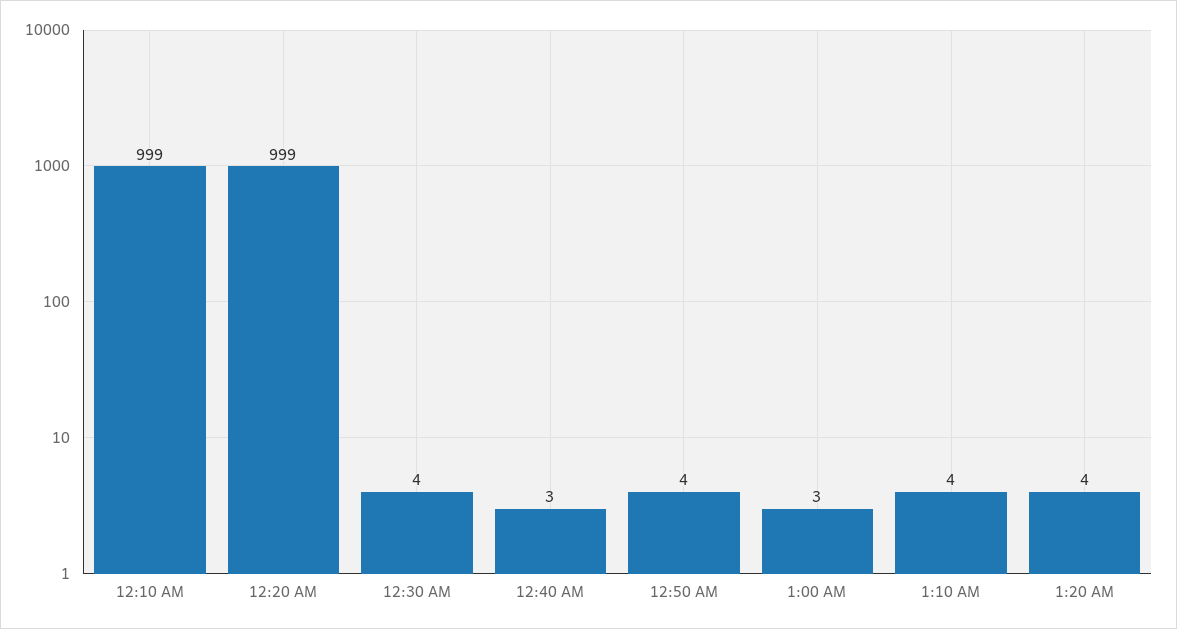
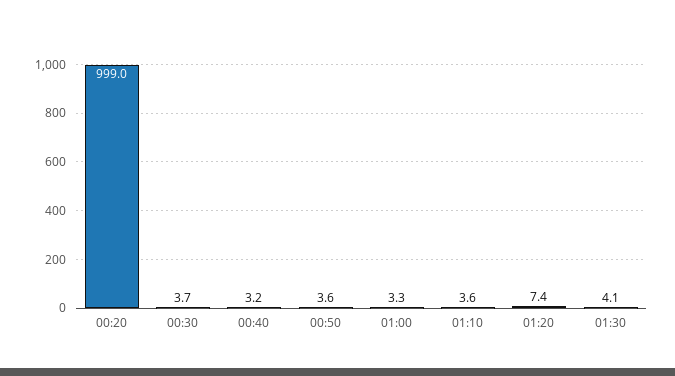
12:10 AM: 999 -> none
1:20 AM: 4 -> 7.4
01:30: none -> 4.1

